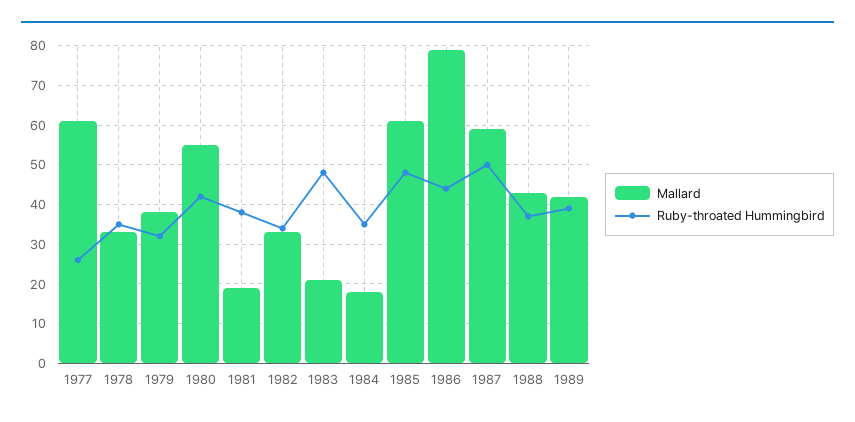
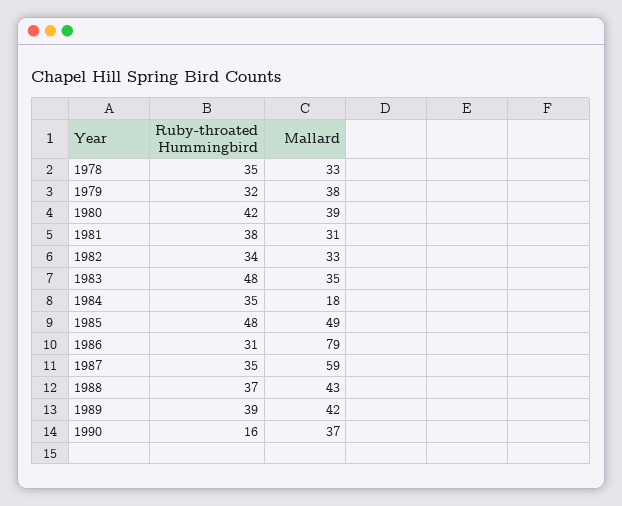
Mallard, 1977: 60 -> none
Ruby-throated Hummingbird, 1977: 25 -> none
Mallard, 1980: 55 -> 39
Mallard, 1981: 20 -> 31
Mallard, 1983: 20 -> 35
Mallard, 1985: 60 -> 49
Ruby-throated Hummingbird, 1986: 45 -> 31
Ruby-throated Hummingbird, 1987: 50 -> 35
Ruby-throated Hummingbird, 1990: none -> 16
Mallard, 1990: none -> 37

